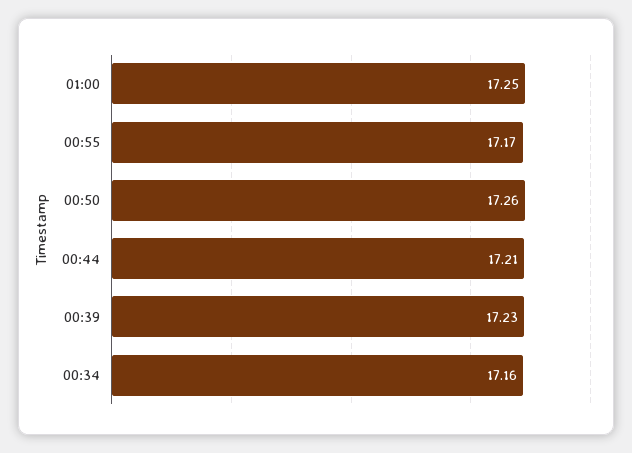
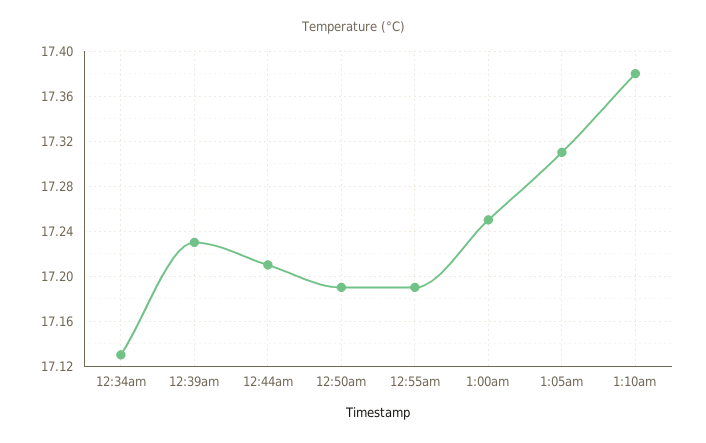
00:55: 17.17 -> 17.19
00:50: 17.26 -> 17.19
00:34: 17.16 -> 17.13
1:05am: none -> 17.31
1:10am: none -> 17.38

